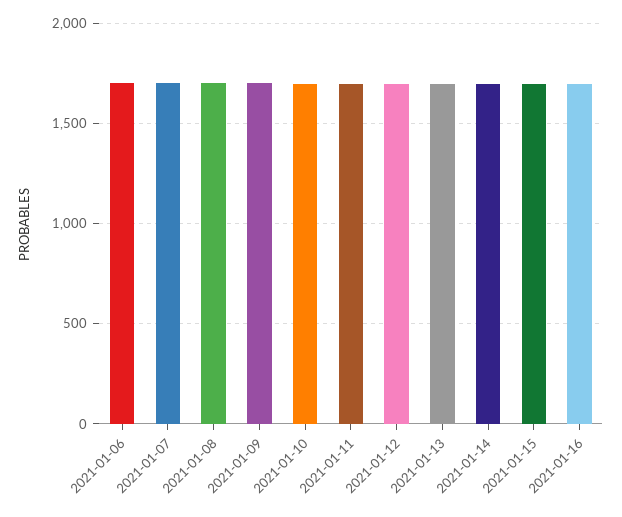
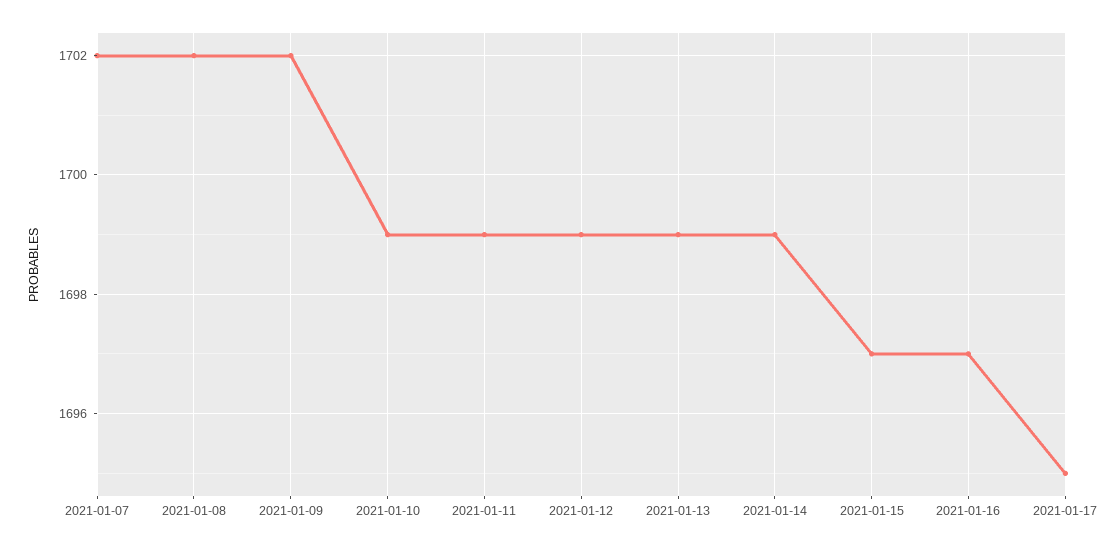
2021-01-06: 1700 -> none
2021-01-17: none -> 1695

